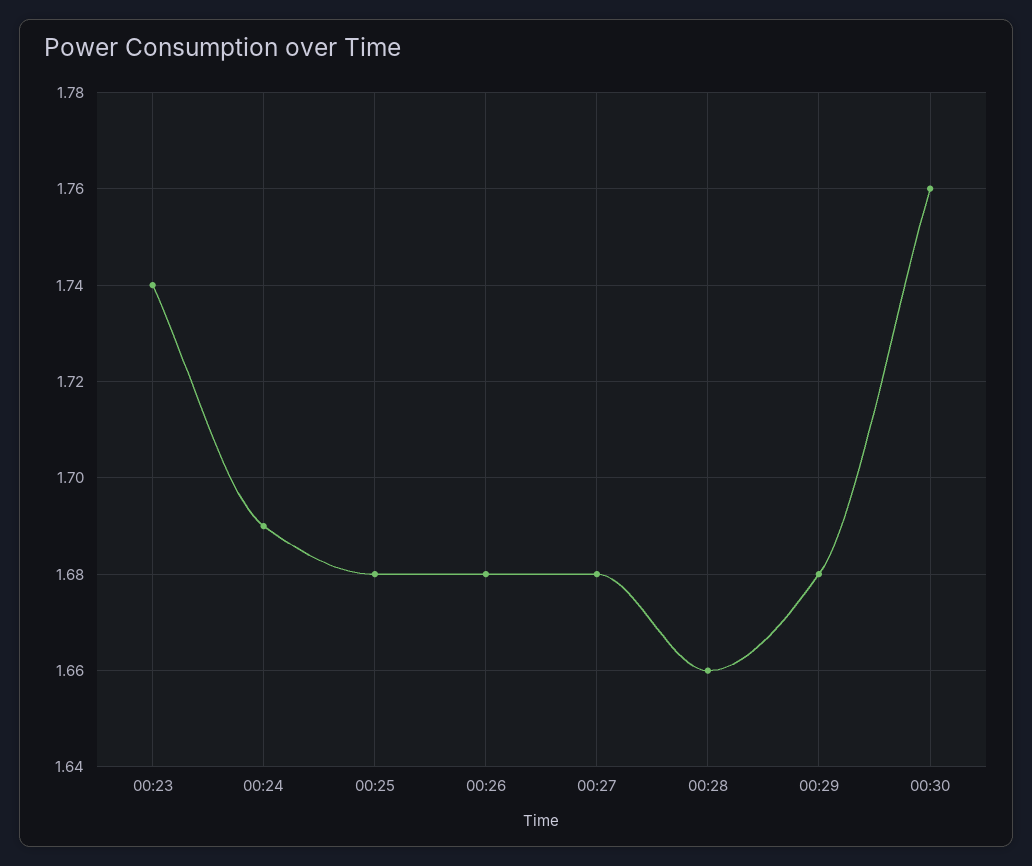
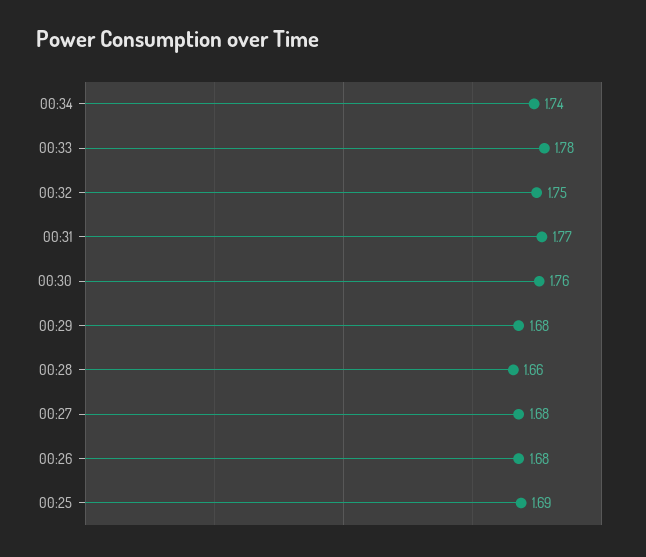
00:23: 1.74 -> none
00:24: 1.69 -> none
00:25: 1.68 -> 1.69
00:34: none -> 1.74
00:33: none -> 1.78
00:32: none -> 1.75
00:31: none -> 1.77

